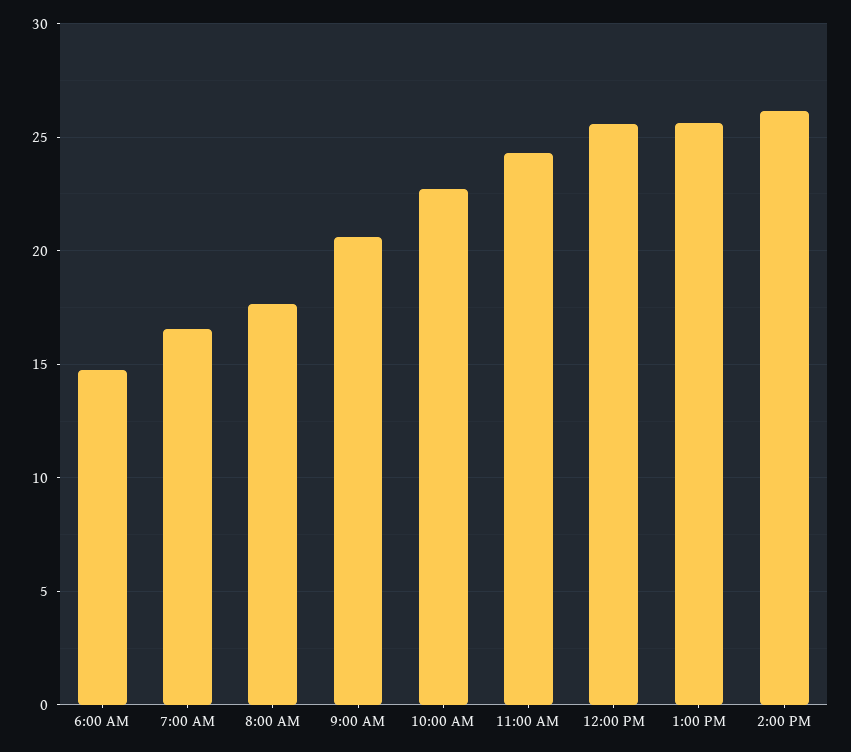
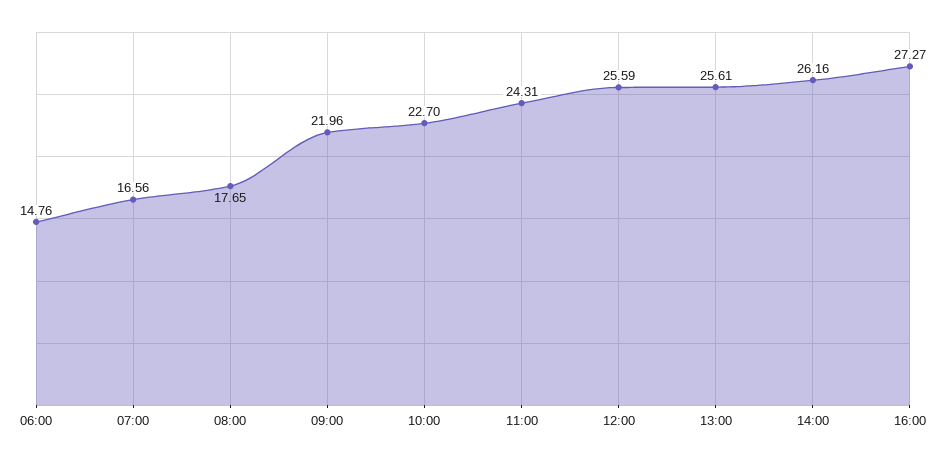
9:00 AM: 20.5 -> 21.96
16:00: none -> 27.27

